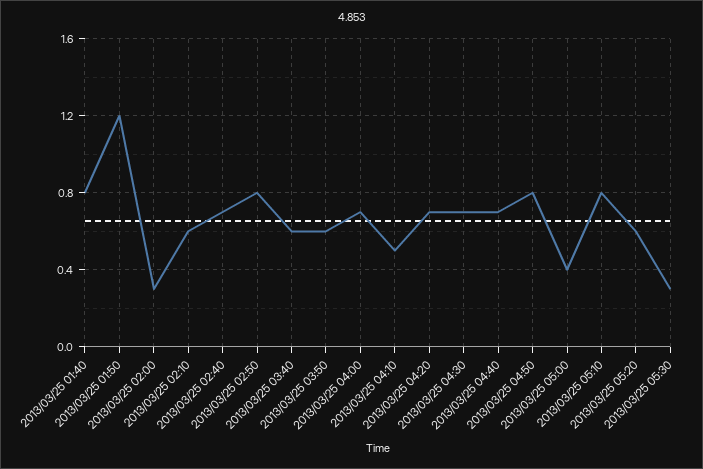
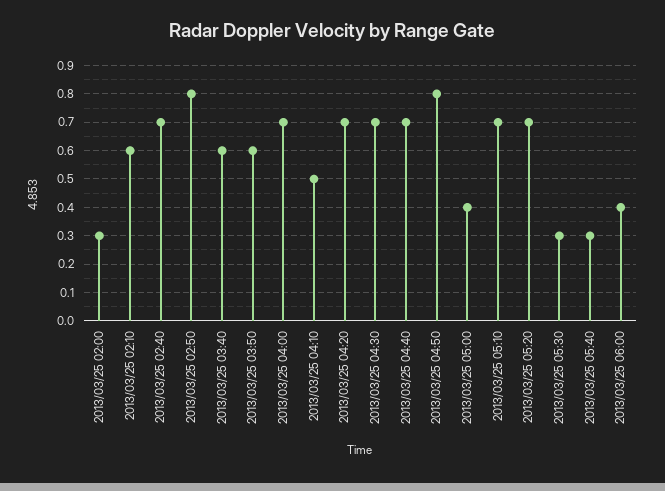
2013/03/25 01:40: 0.8 -> none
2013/03/25 01:50: 1.2 -> none
2013/03/25 05:10: 0.8 -> 0.7
2013/03/25 05:20: 0.6 -> 0.7
2013/03/25 05:40: none -> 0.3
2013/03/25 06:00: none -> 0.4

